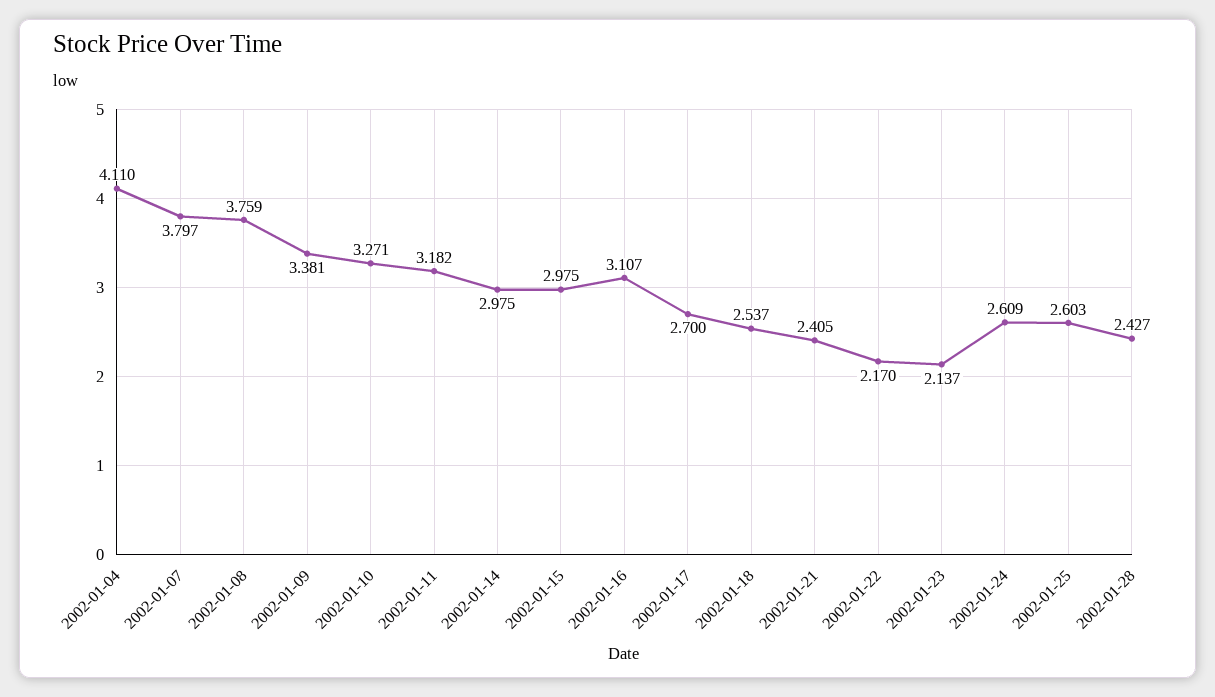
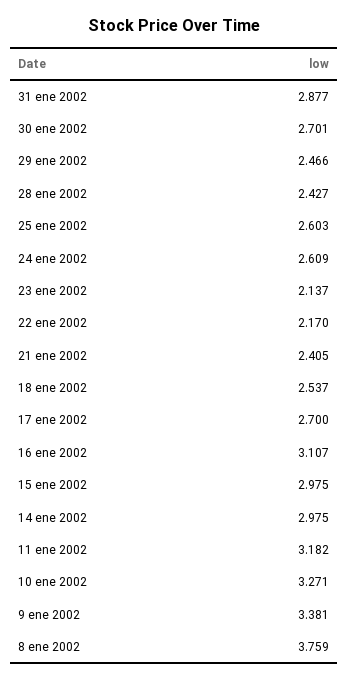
2002-01-04: 4.11 -> none
2002-01-07: 3.797 -> none
31 ene 2002: none -> 2.877
30 ene 2002: none -> 2.701
29 ene 2002: none -> 2.466

